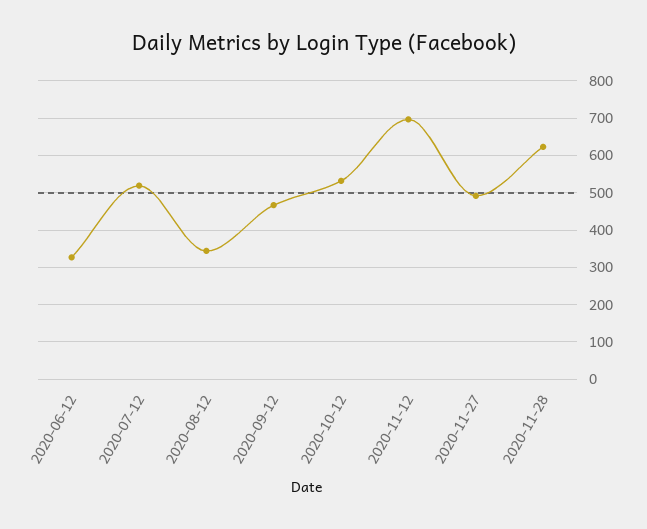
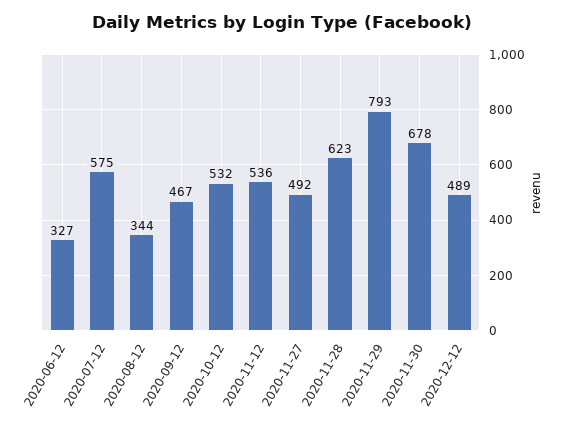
2020-07-12: 520 -> 575
2020-11-12: 700 -> 536
2020-11-29: none -> 793
2020-11-30: none -> 678
2020-12-12: none -> 489

